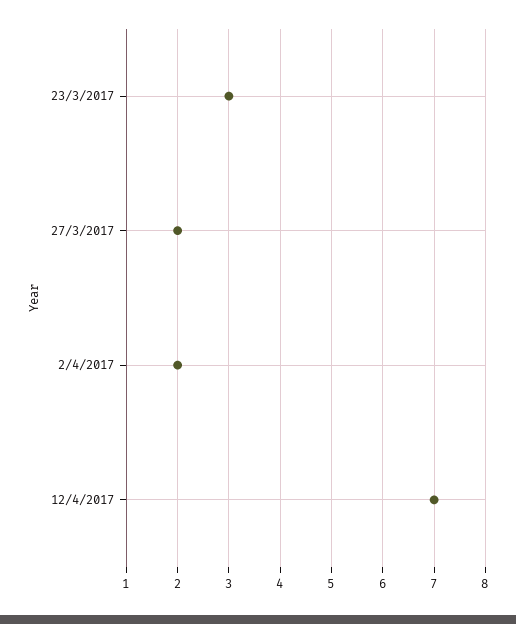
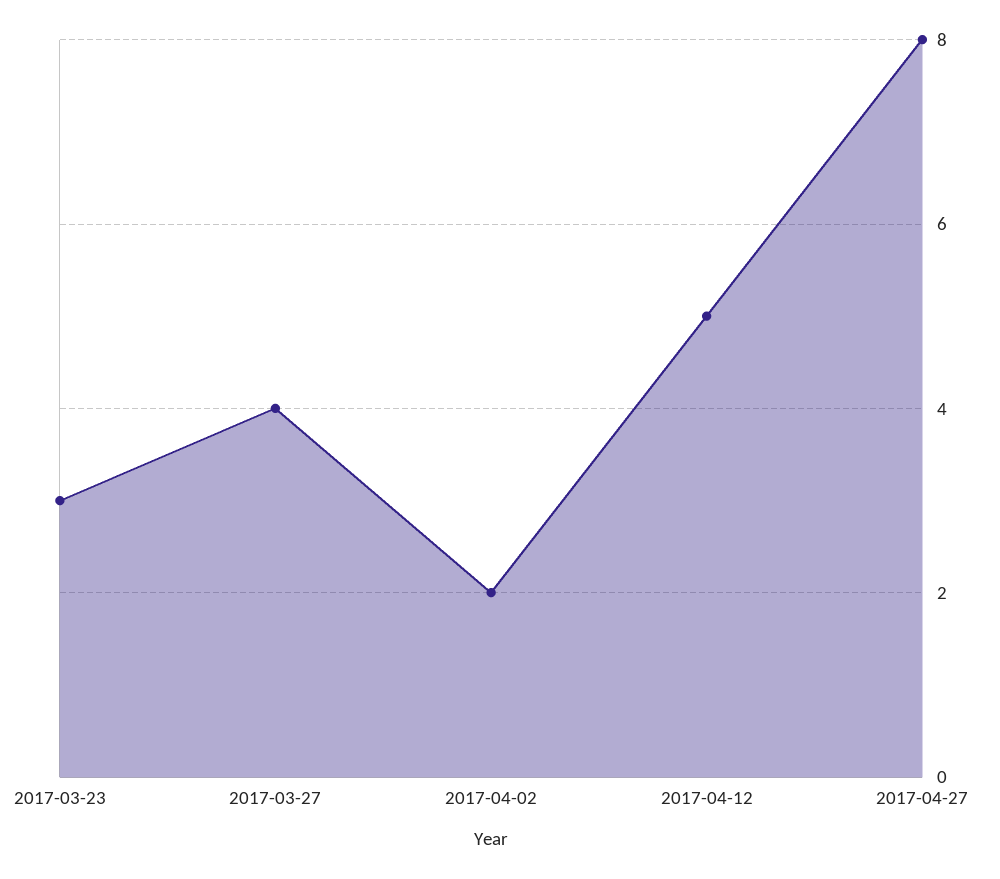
27/3/2017: 2 -> 4
12/4/2017: 7 -> 5
2017-04-27: none -> 8

